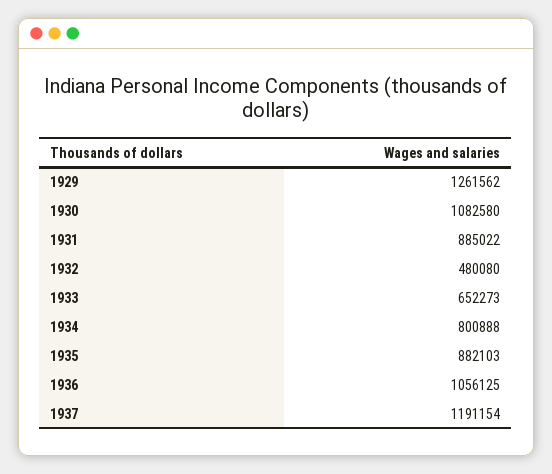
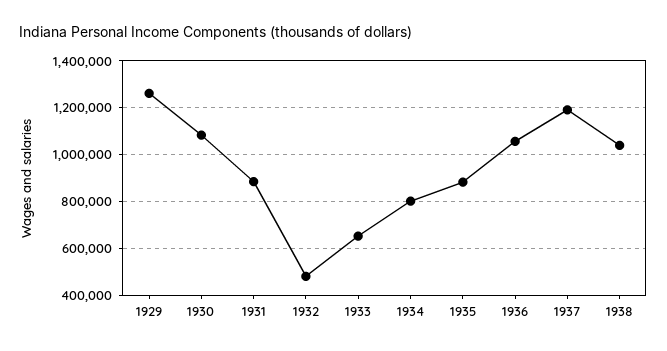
1938: none -> 1050000

